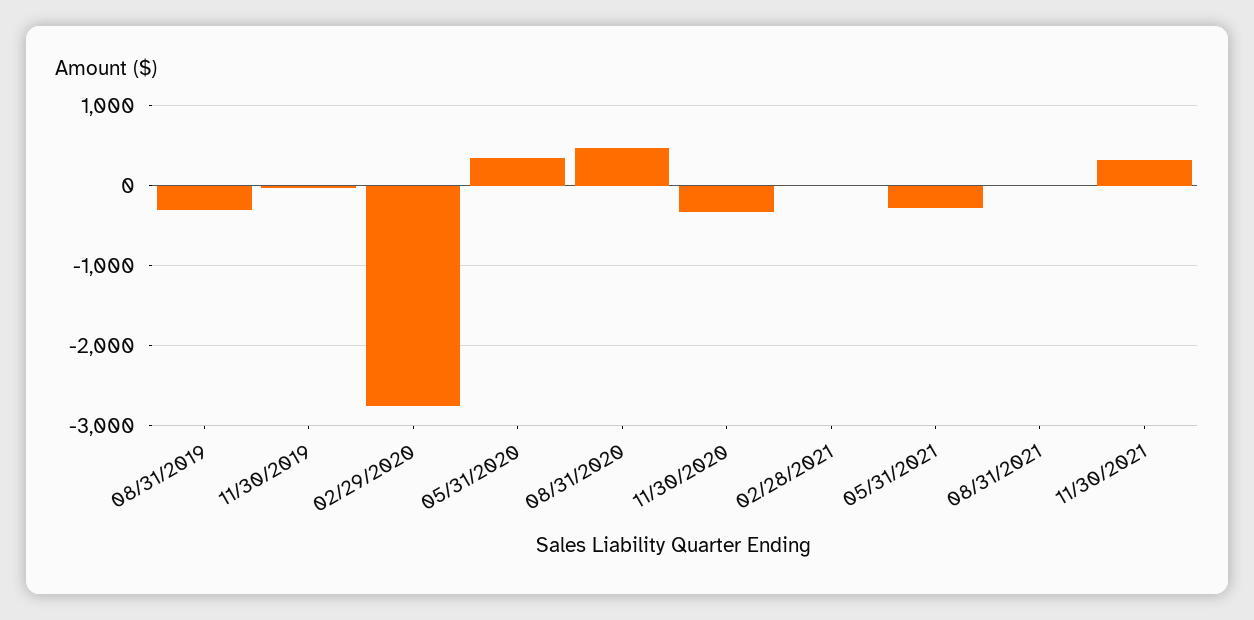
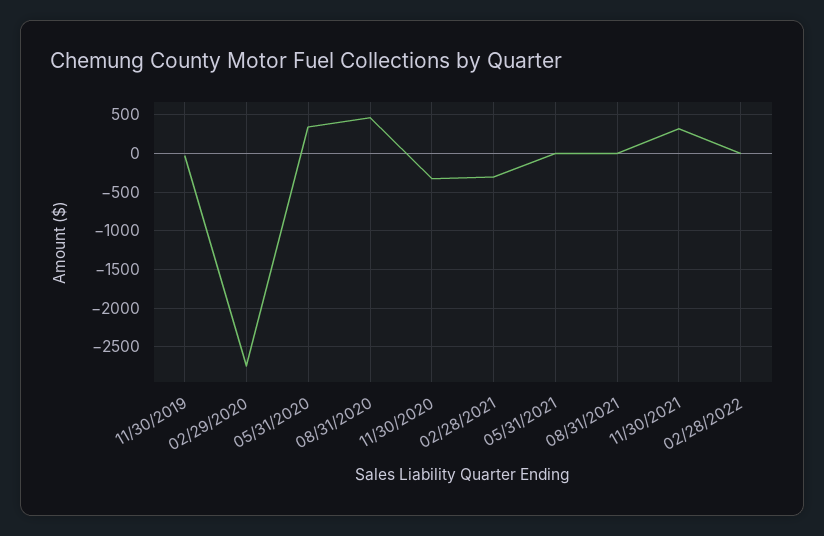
08/31/2019: -300 -> none
02/28/2021: 0 -> -300
05/31/2021: -300 -> 0
02/28/2022: none -> 0

